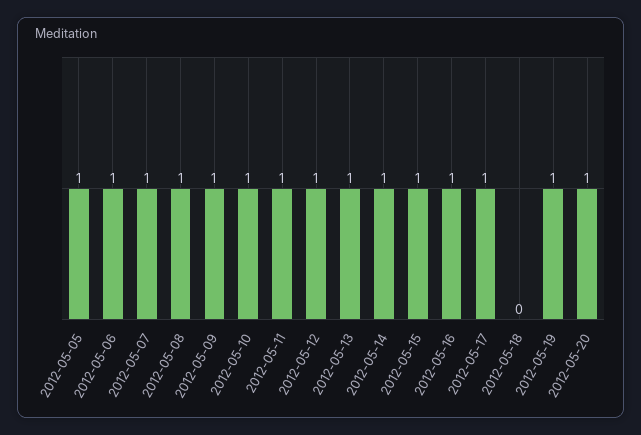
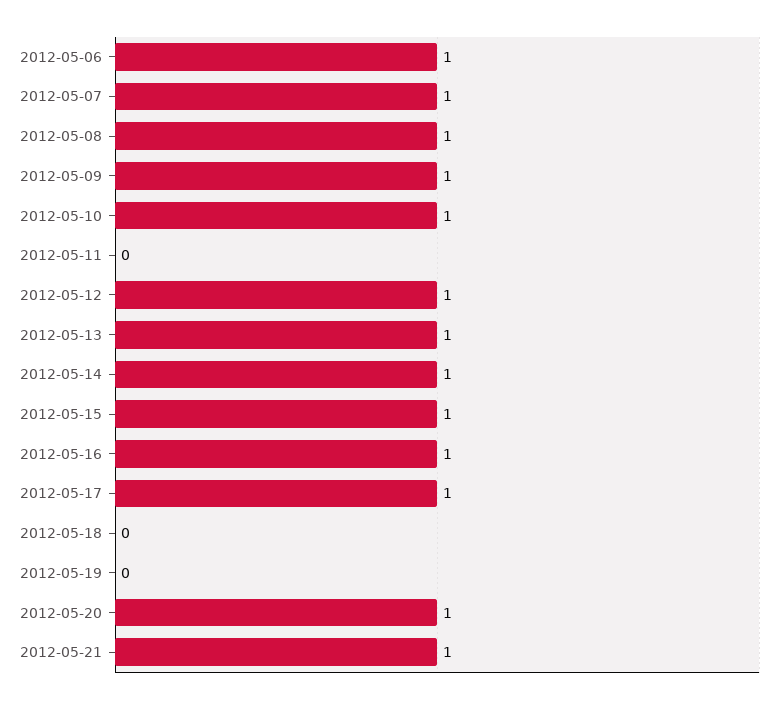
2012-05-05: 1 -> none
2012-05-11: 1 -> 0
2012-05-19: 1 -> 0
2012-05-21: none -> 1

